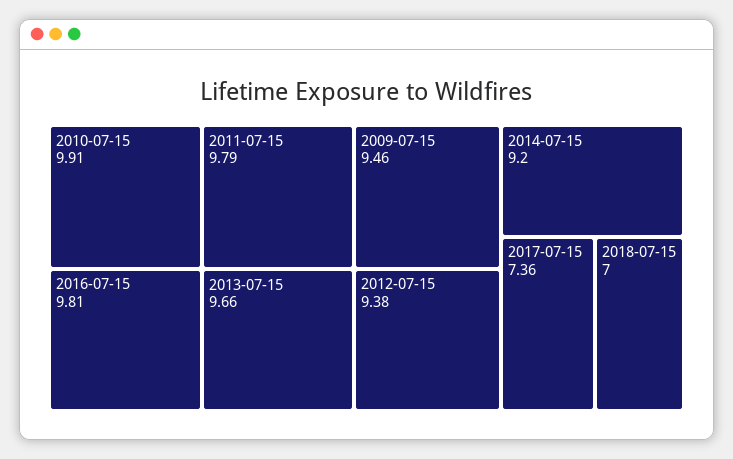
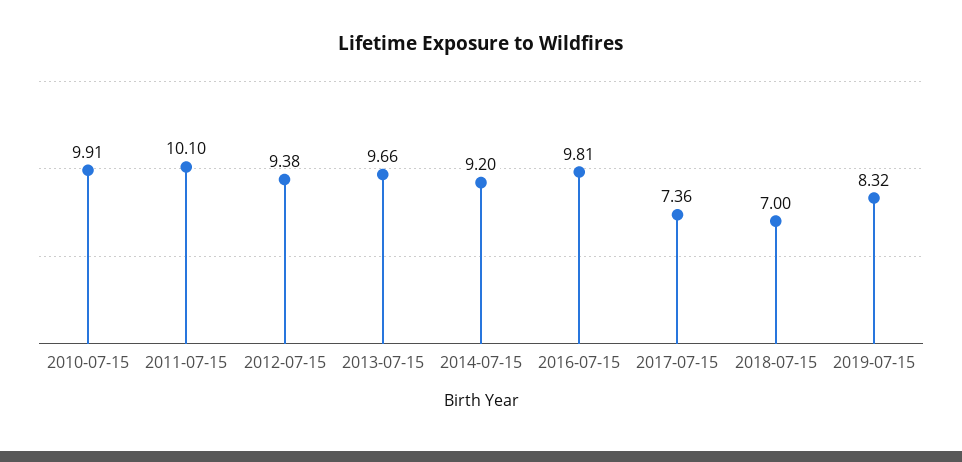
2011-07-15: 9.79 -> 10.1
2009-07-15: 9.46 -> none
2019-07-15: none -> 8.32

